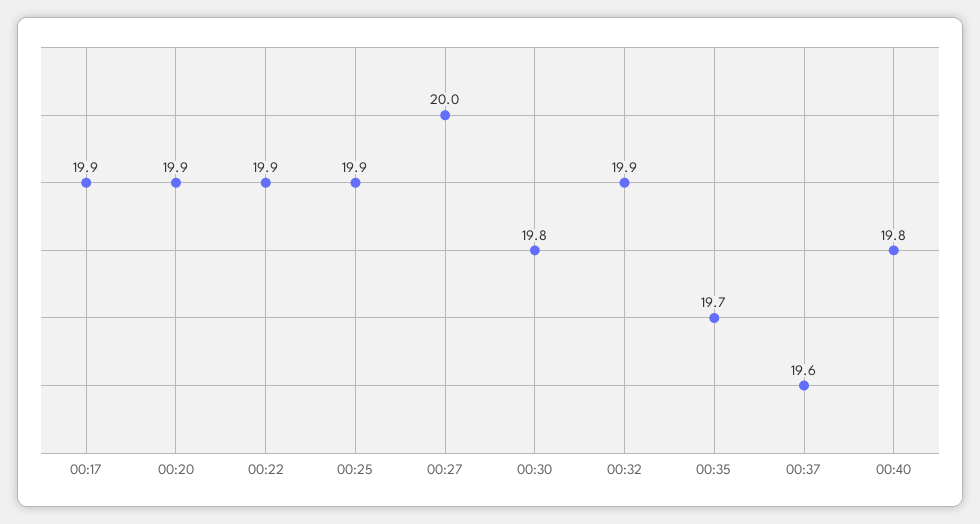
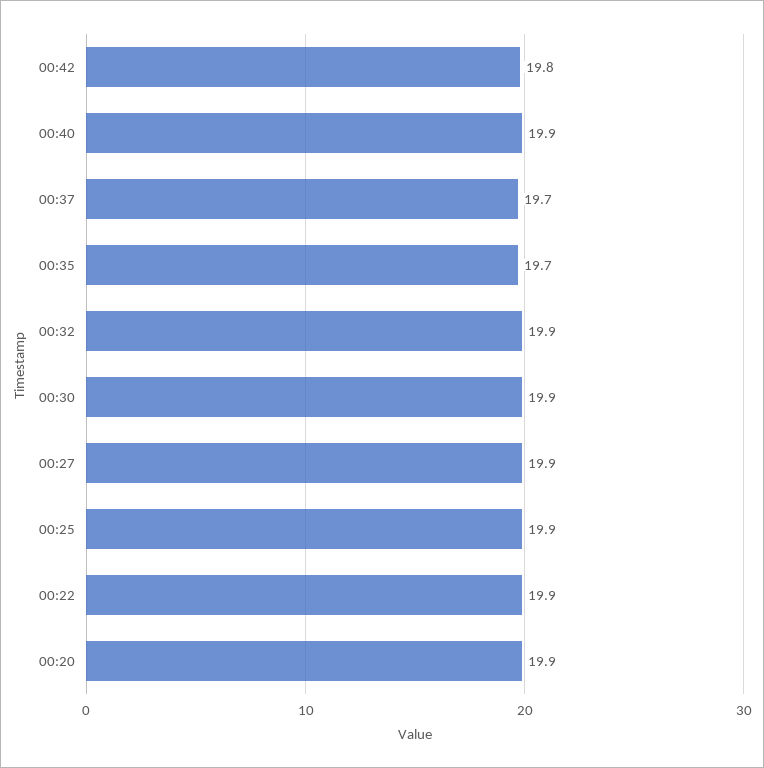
00:17: 19.9 -> none
00:27: 20 -> 19.9
00:30: 19.8 -> 19.9
00:37: 19.6 -> 19.7
00:40: 19.8 -> 19.9
00:42: none -> 19.8

